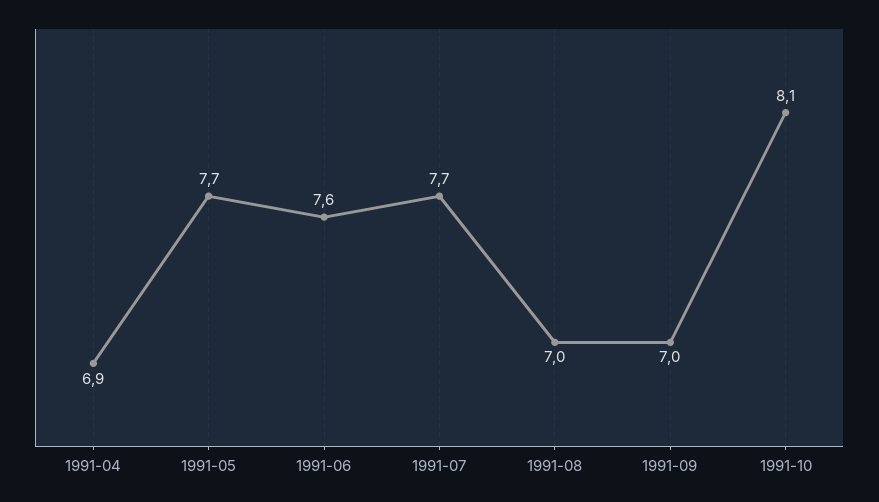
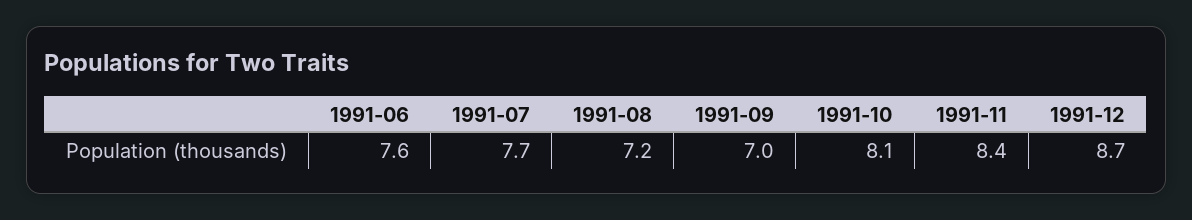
1991-04: 6.9 -> none
1991-05: 7.7 -> none
1991-08: 7 -> 7.2
1991-11: none -> 8.4
1991-12: none -> 8.7

